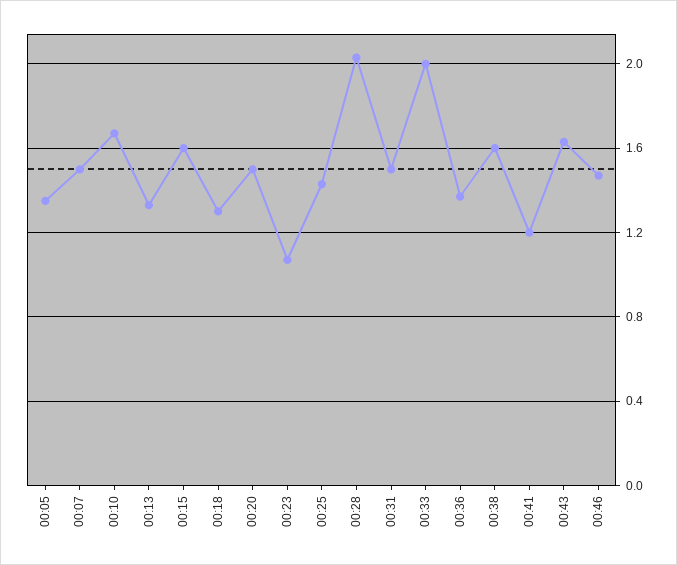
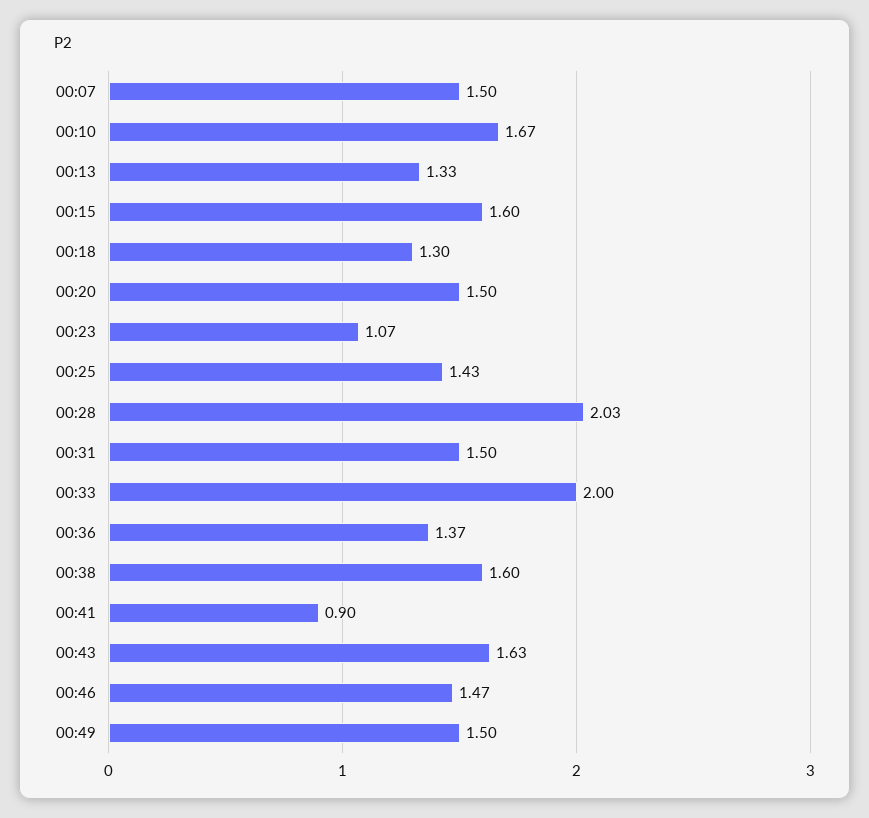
00:05: 1.35 -> none
00:41: 1.2 -> 0.9
00:49: none -> 1.5

